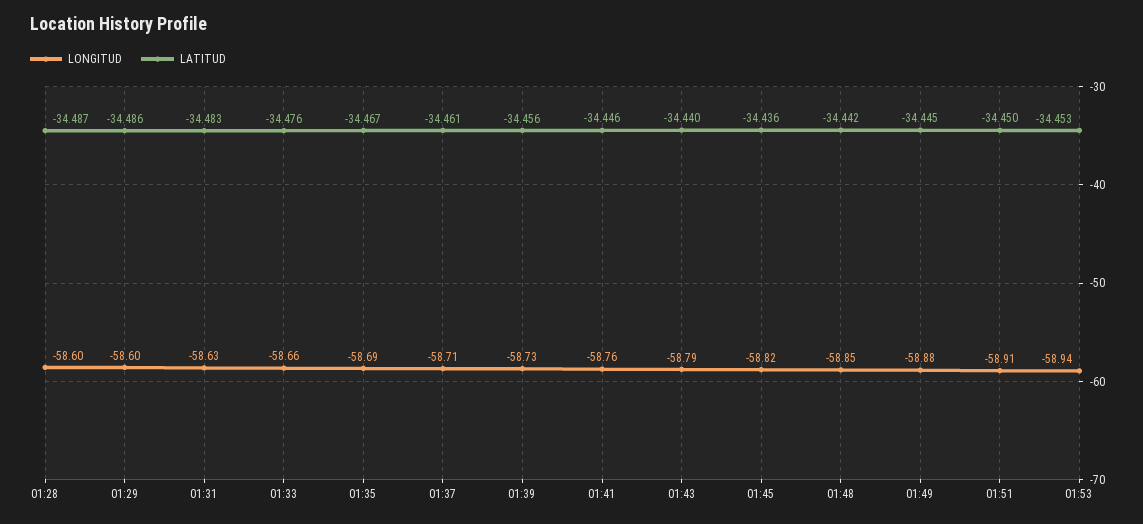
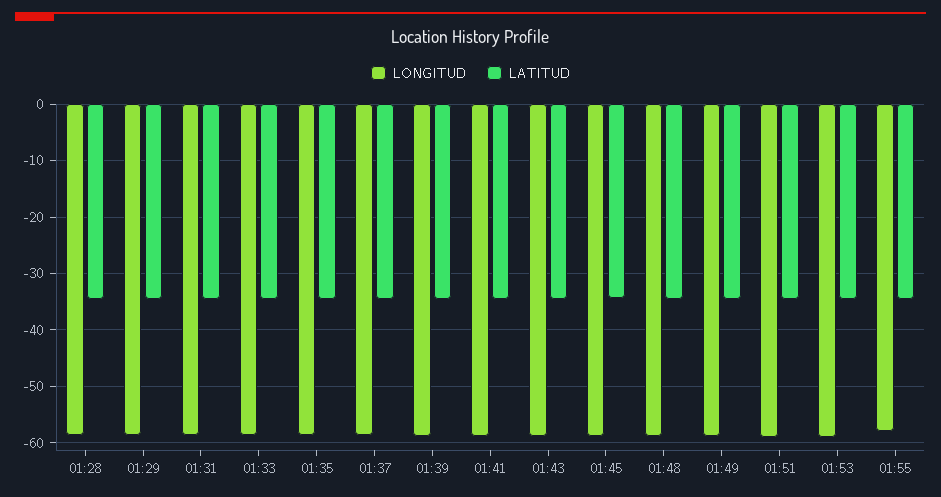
LONGITUD, 01:55: none -> -58
LATITUD, 01:55: none -> -34

